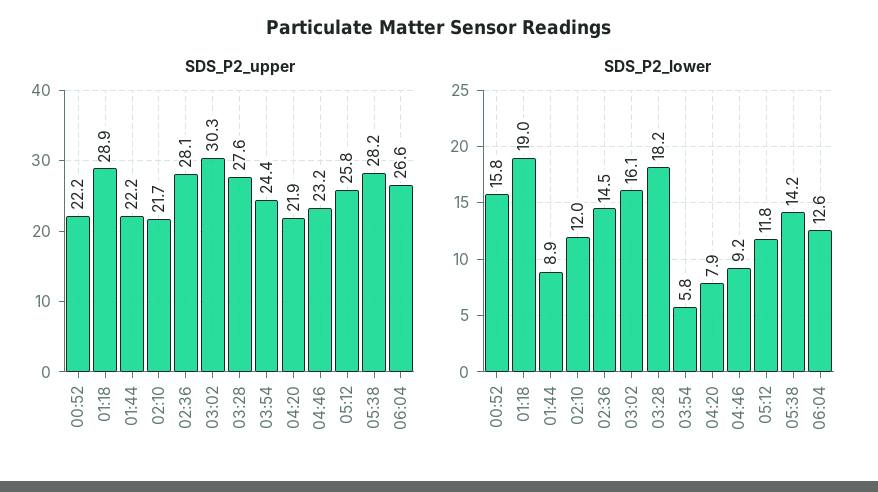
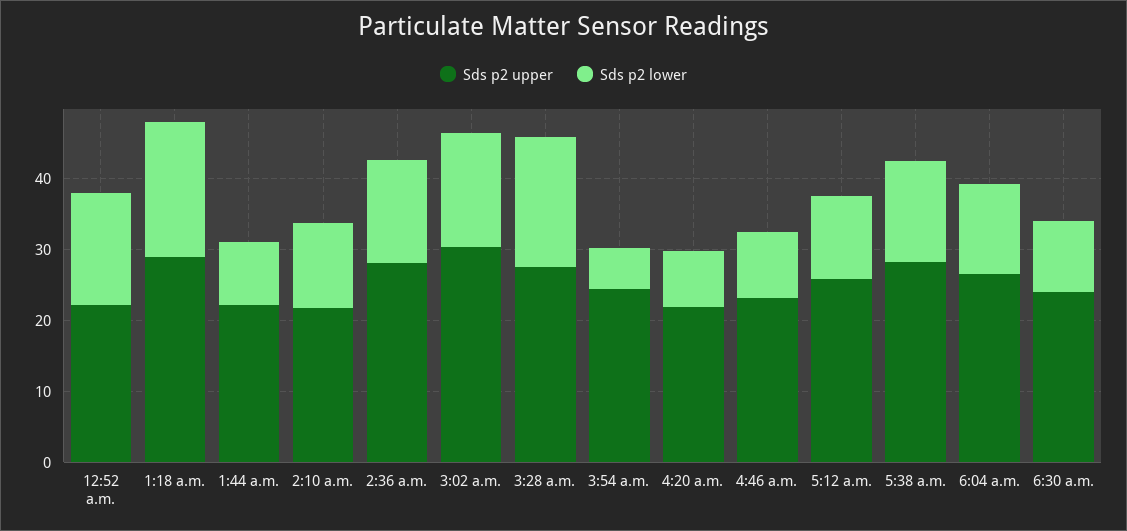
SDS_P2_upper, 6:30 a.m.: none -> 24
SDS_P2_lower, 6:30 a.m.: none -> 10

